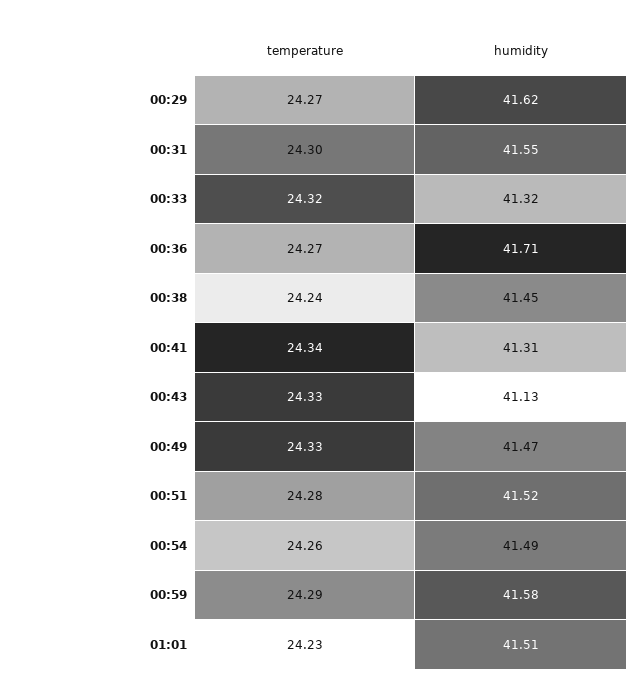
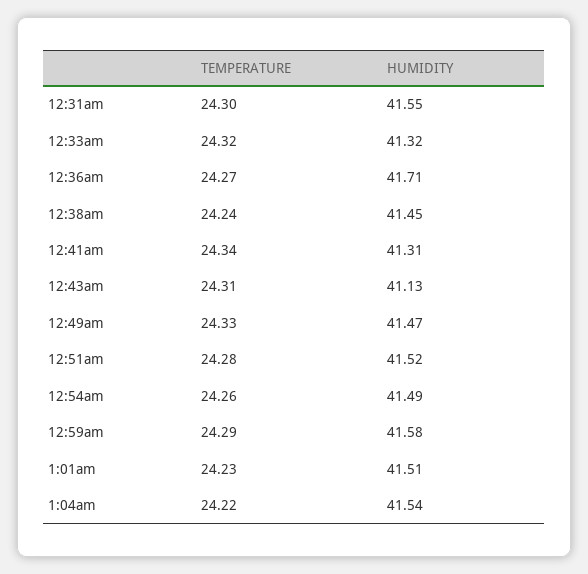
temperature, 00:29: 24.27 -> none
humidity, 00:29: 41.62 -> none
temperature, 00:43: 24.33 -> 24.31
temperature, 1:04am: none -> 24.22
humidity, 1:04am: none -> 41.54

